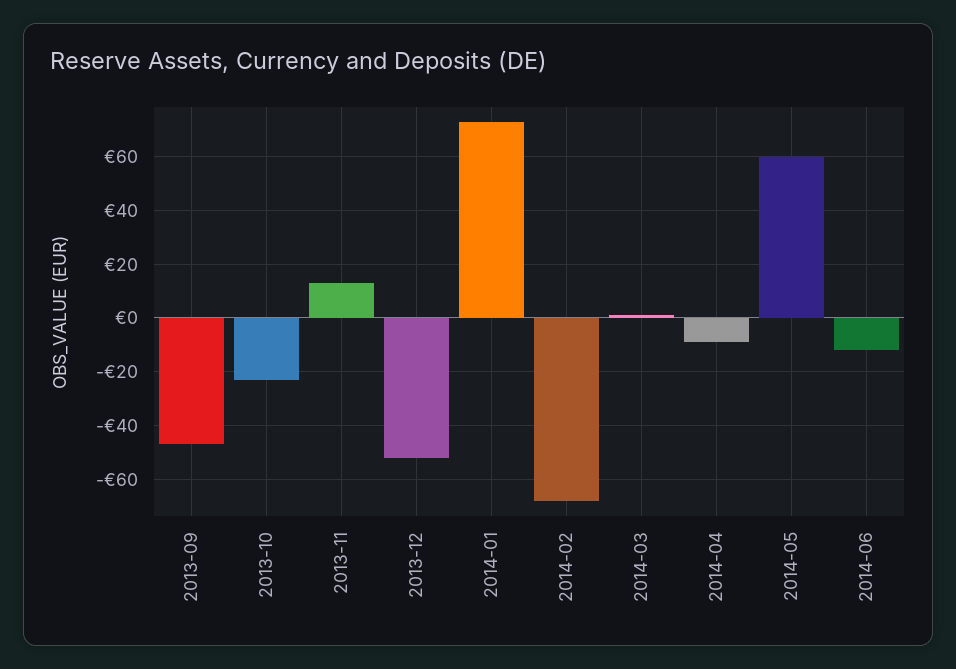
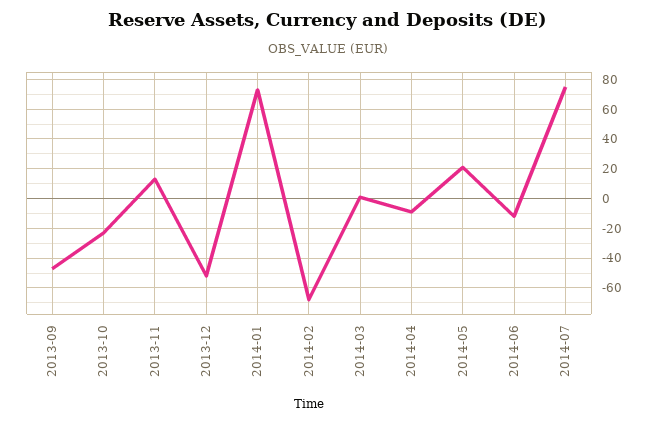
2014-05: 60 -> 20
2014-07: none -> 75

